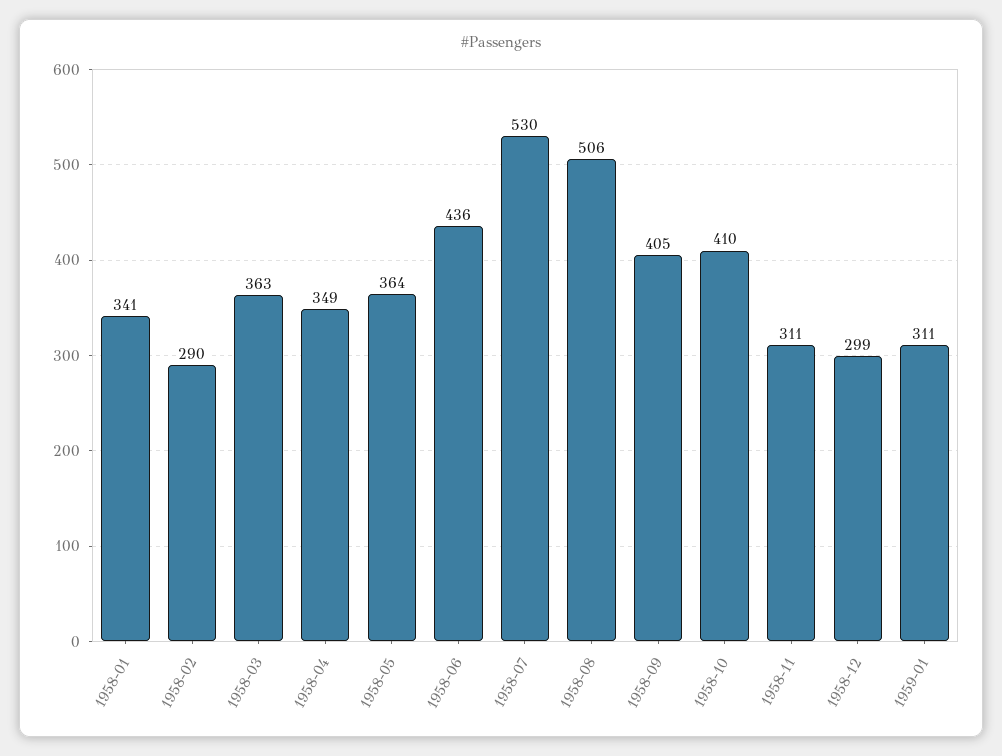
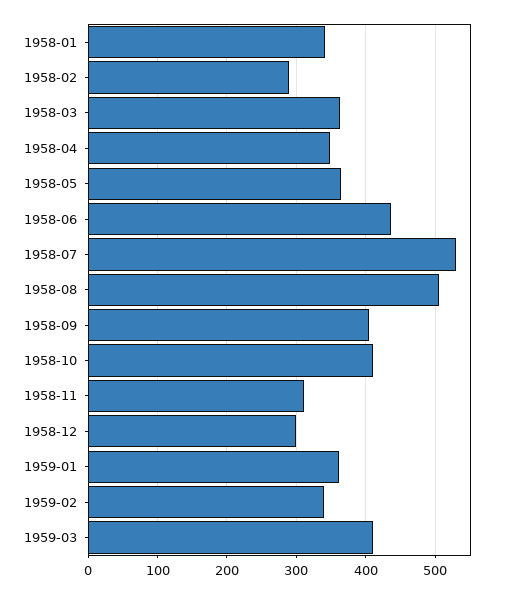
1959-01: 311 -> 360
1959-02: none -> 340
1959-03: none -> 410

